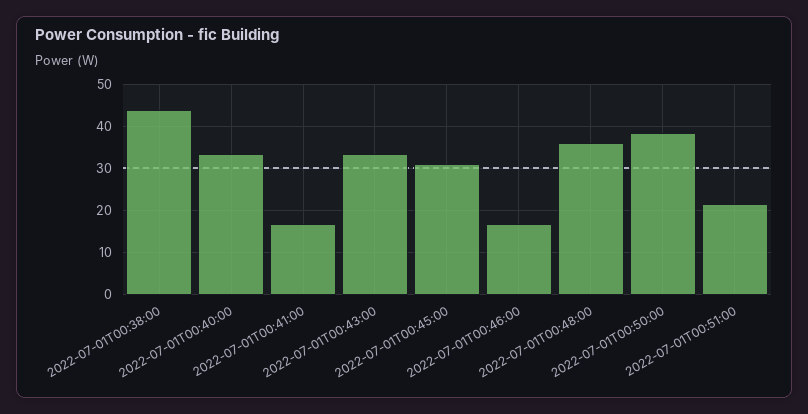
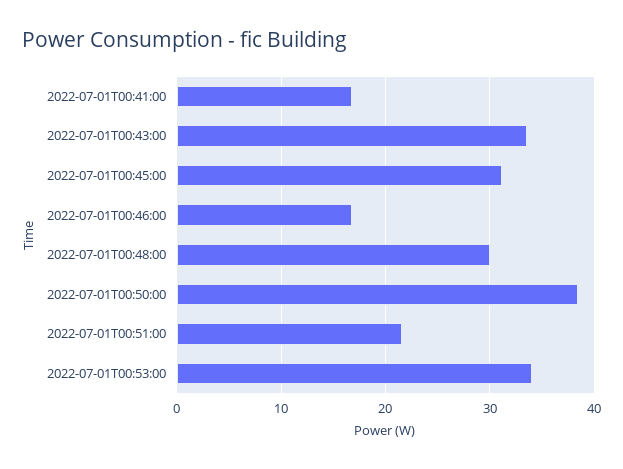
2022-07-01T00:38:00: 44 -> none
2022-07-01T00:40:00: 34 -> none
2022-07-01T00:48:00: 36 -> 30
2022-07-01T00:53:00: none -> 34

